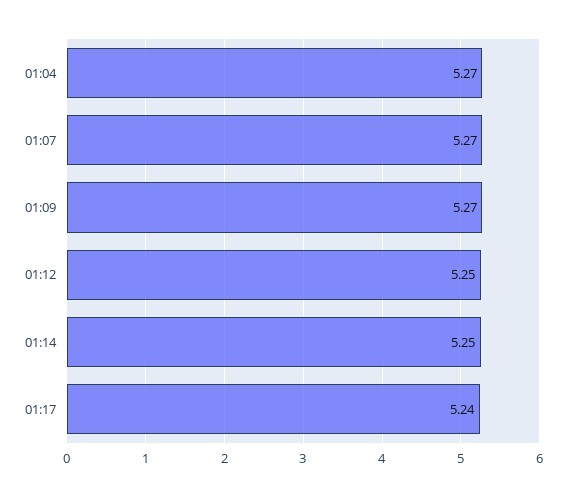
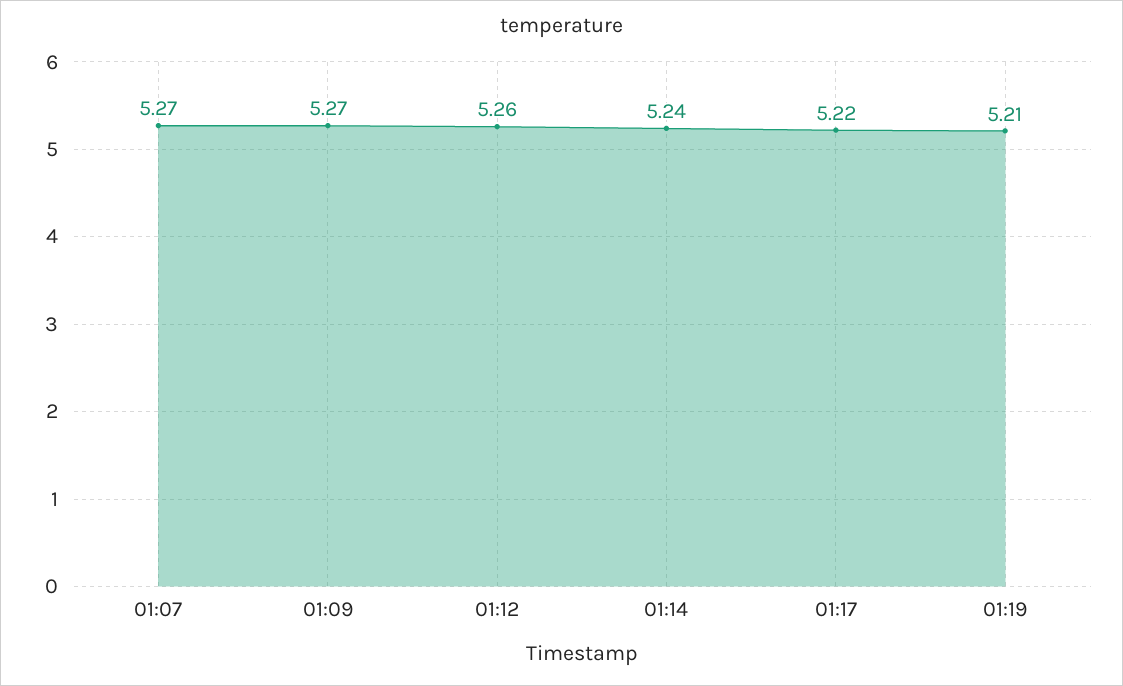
01:04: 5.27 -> none
01:12: 5.25 -> 5.26
01:14: 5.25 -> 5.24
01:17: 5.24 -> 5.22
01:19: none -> 5.21

